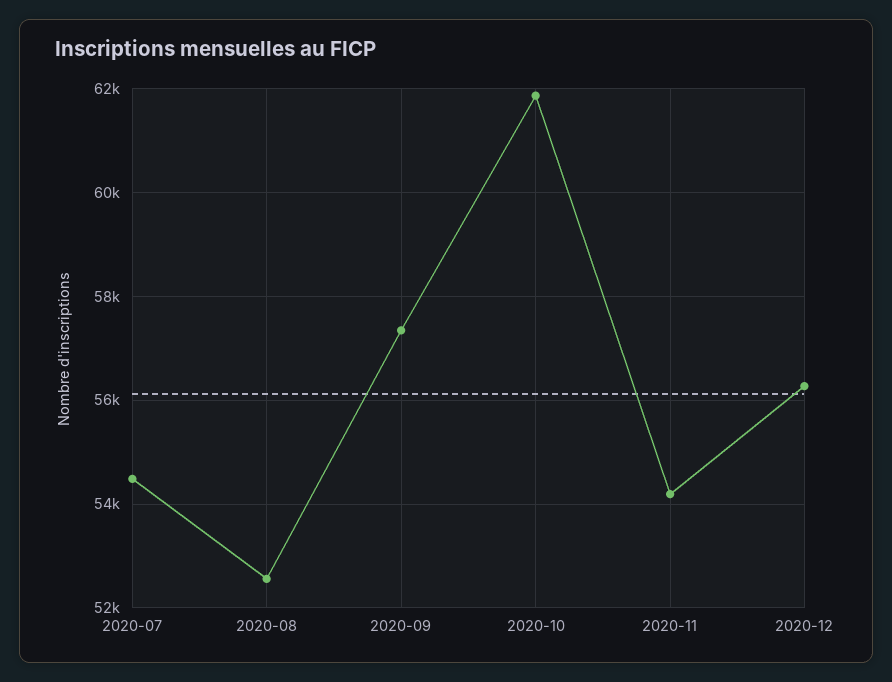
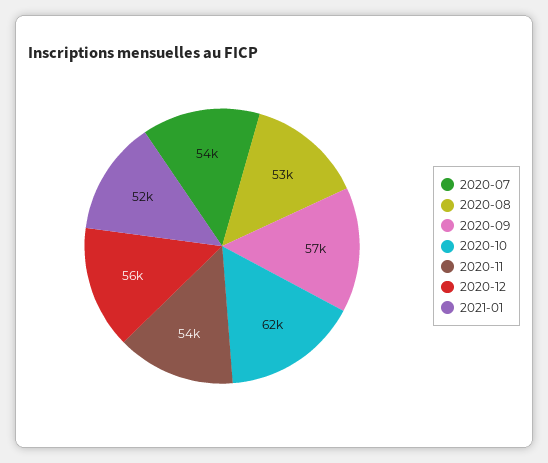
2021-01: none -> 52000

